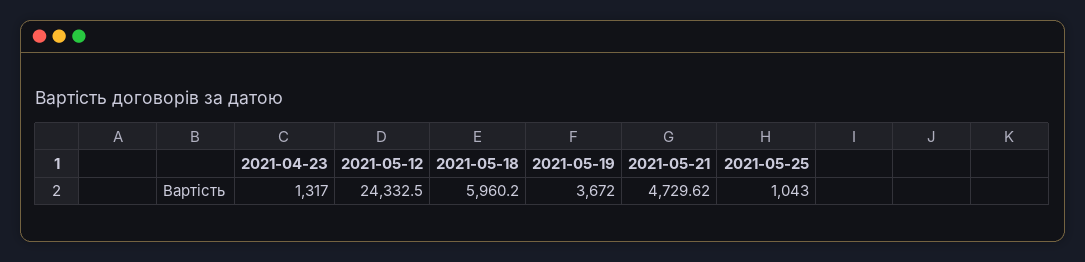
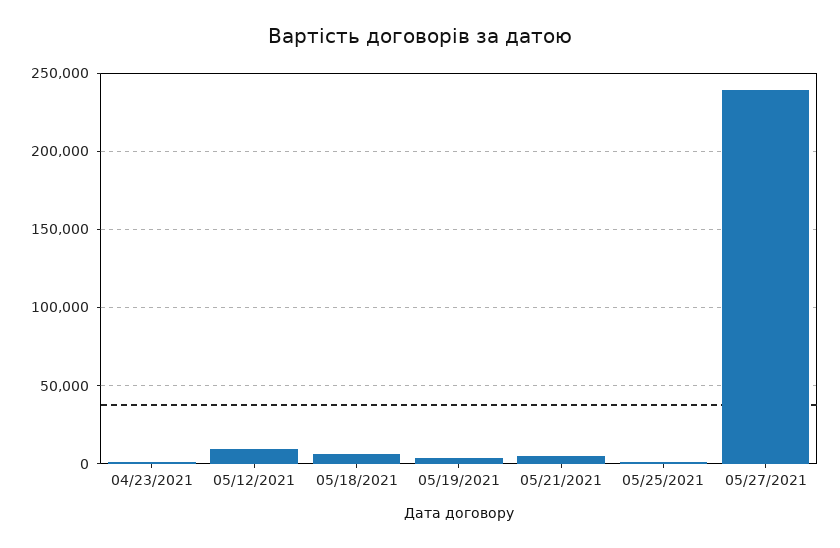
2021-05-12: 24332.5 -> 10000
05/27/2021: none -> 240000

